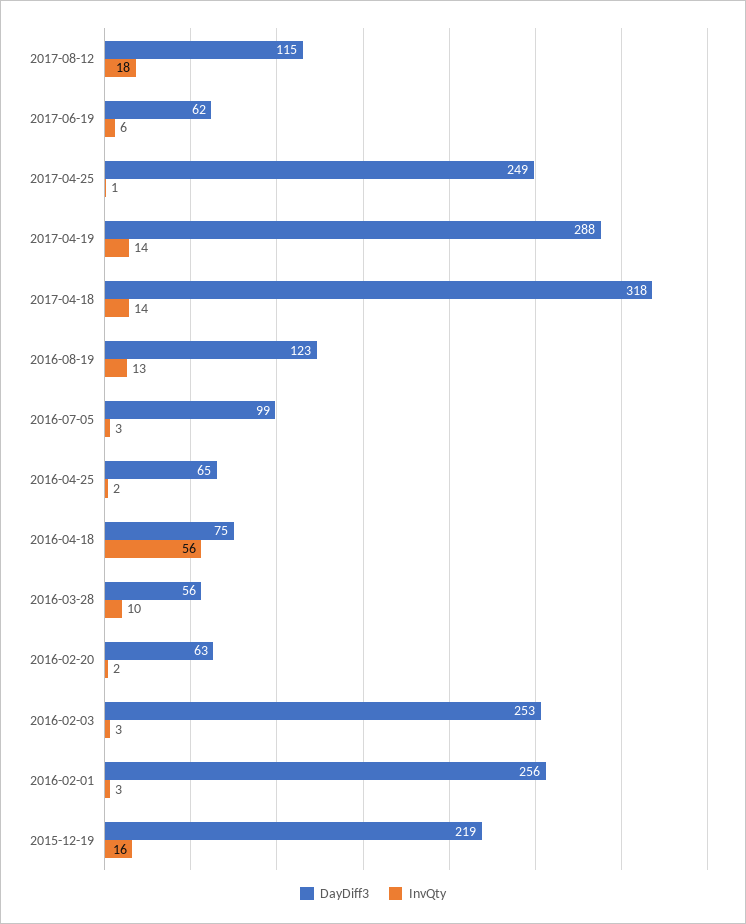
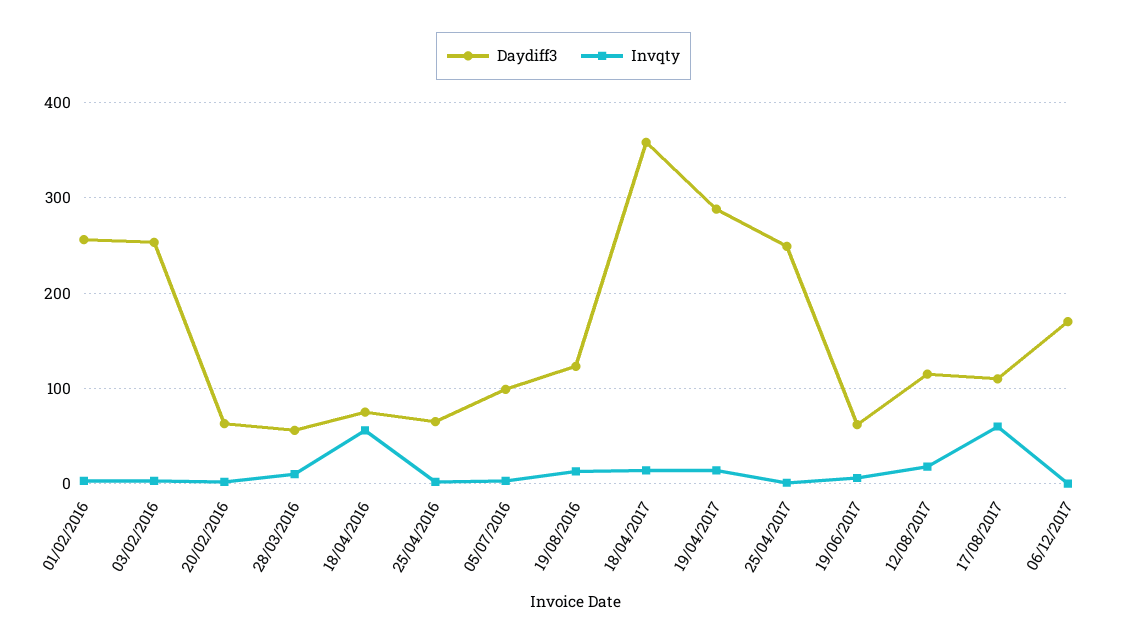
DayDiff3, 2017-04-18: 318 -> 360
DayDiff3, 2015-12-19: 219 -> none
InvQty, 2015-12-19: 16 -> none
DayDiff3, 17/08/2017: none -> 110
InvQty, 17/08/2017: none -> 60
DayDiff3, 06/12/2017: none -> 170
InvQty, 06/12/2017: none -> 0

